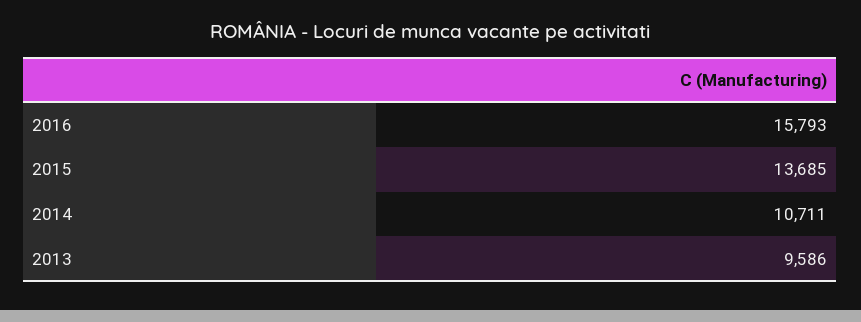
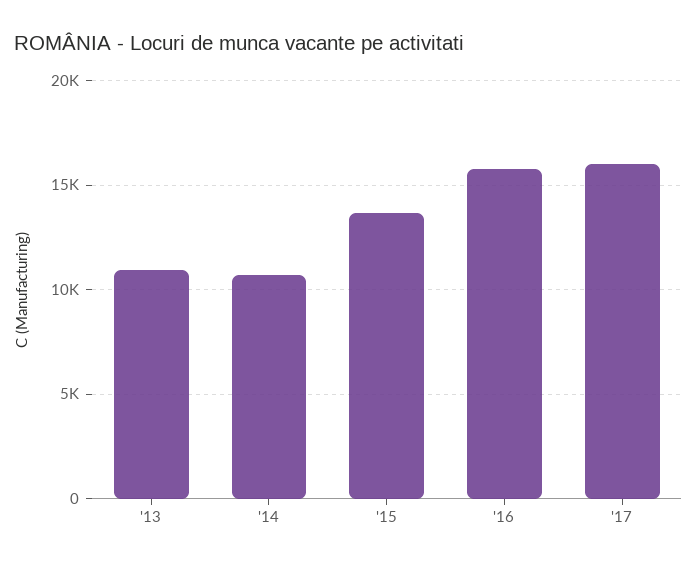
2013: 9586 -> 11000
'17: none -> 16000

